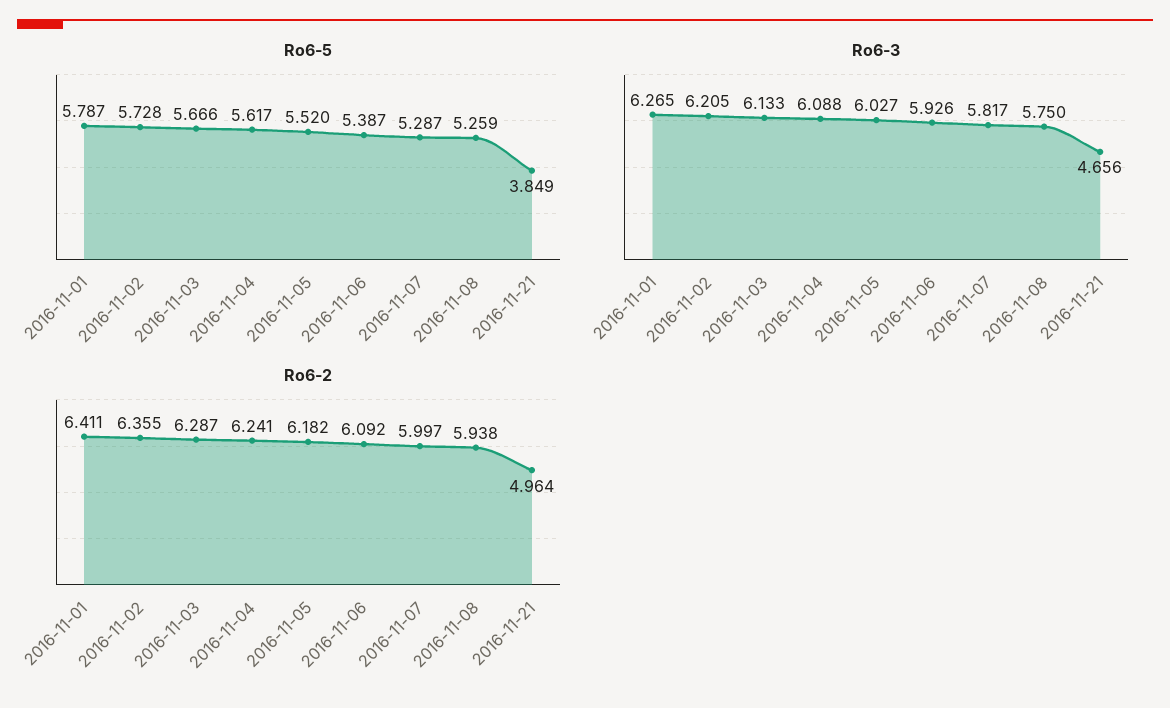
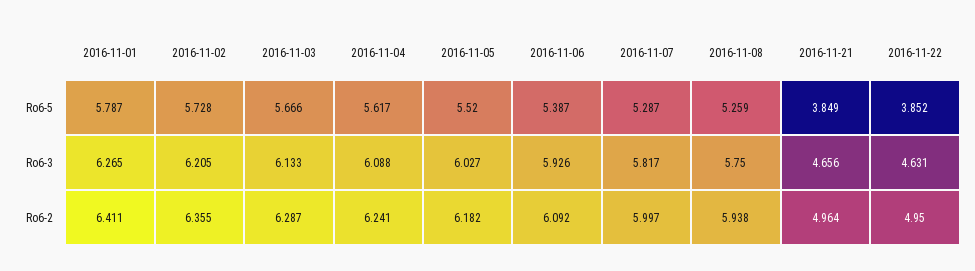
Ro6-5, 2016-11-22: none -> 3.852
Ro6-3, 2016-11-22: none -> 4.631
Ro6-2, 2016-11-22: none -> 4.95

